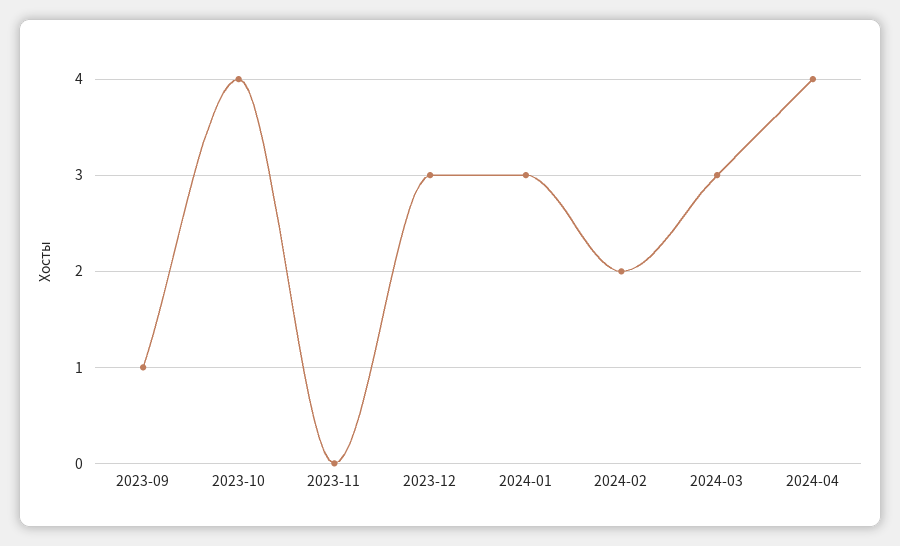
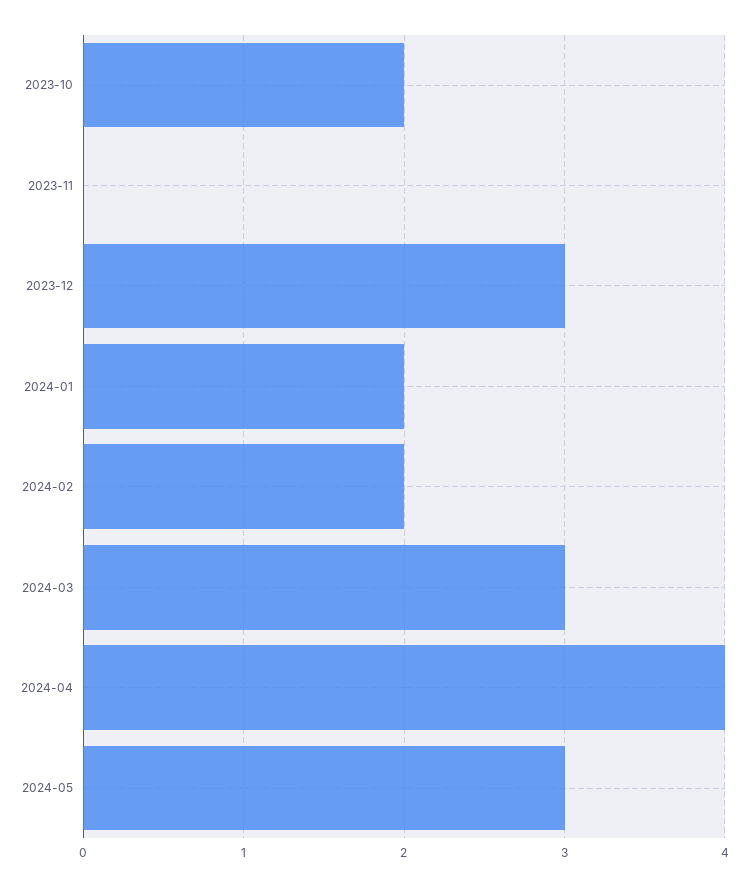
2023-09: 1 -> none
2023-10: 4 -> 2
2024-01: 3 -> 2
2024-05: none -> 3

